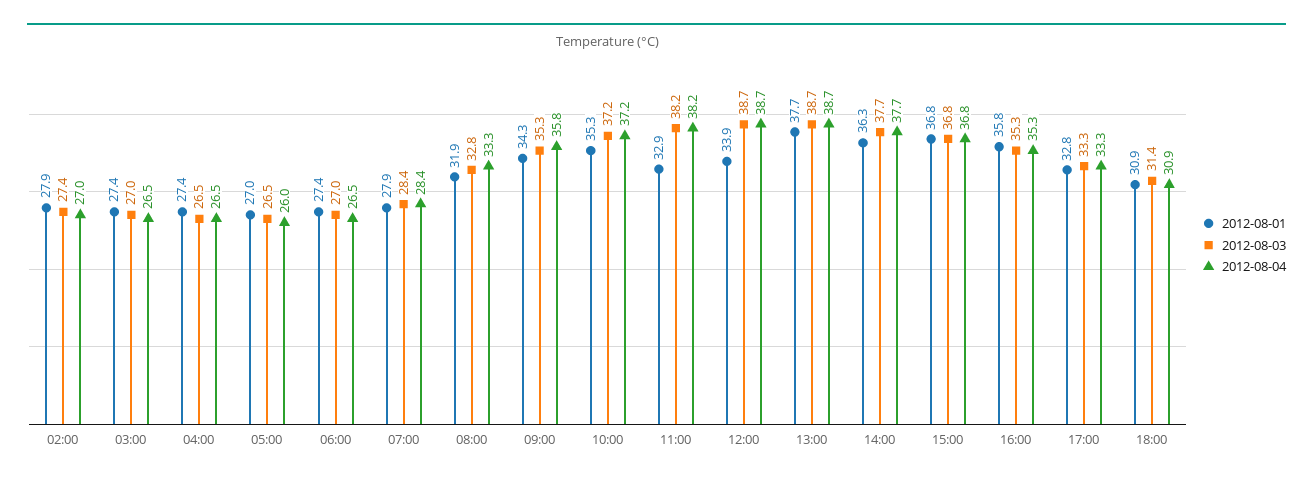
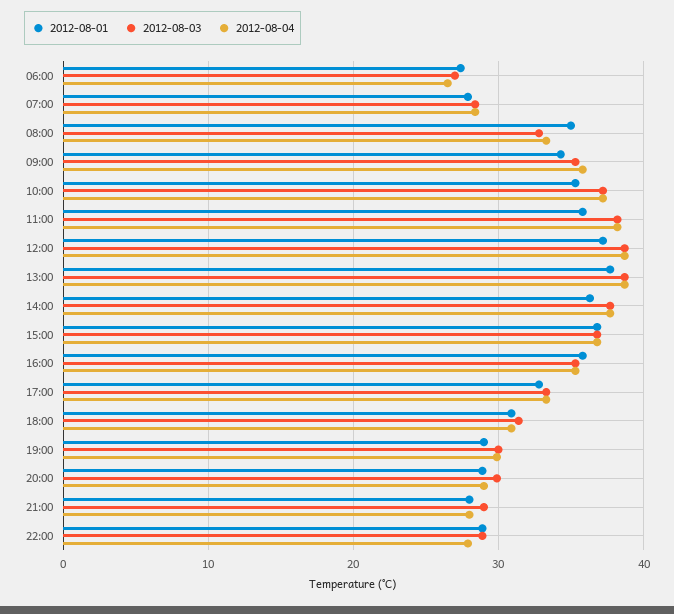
2012-08-01, 02:00: 27.9 -> none
2012-08-03, 02:00: 27.4 -> none
2012-08-04, 02:00: 27 -> none
2012-08-01, 03:00: 27.4 -> none
2012-08-03, 03:00: 27 -> none
2012-08-04, 03:00: 26.5 -> none
2012-08-01, 04:00: 27.4 -> none
2012-08-03, 04:00: 26.5 -> none
2012-08-04, 04:00: 26.5 -> none
2012-08-01, 05:00: 27 -> none
2012-08-03, 05:00: 26.5 -> none
2012-08-04, 05:00: 26 -> none
2012-08-01, 08:00: 31.9 -> 35
2012-08-01, 11:00: 32.9 -> 36
2012-08-01, 12:00: 33.9 -> 37
2012-08-01, 19:00: none -> 29
2012-08-03, 19:00: none -> 30
2012-08-04, 19:00: none -> 30
2012-08-01, 20:00: none -> 29
2012-08-03, 20:00: none -> 30
2012-08-04, 20:00: none -> 29
2012-08-01, 21:00: none -> 28
2012-08-03, 21:00: none -> 29
2012-08-04, 21:00: none -> 28
2012-08-01, 22:00: none -> 29
2012-08-03, 22:00: none -> 29
2012-08-04, 22:00: none -> 28

